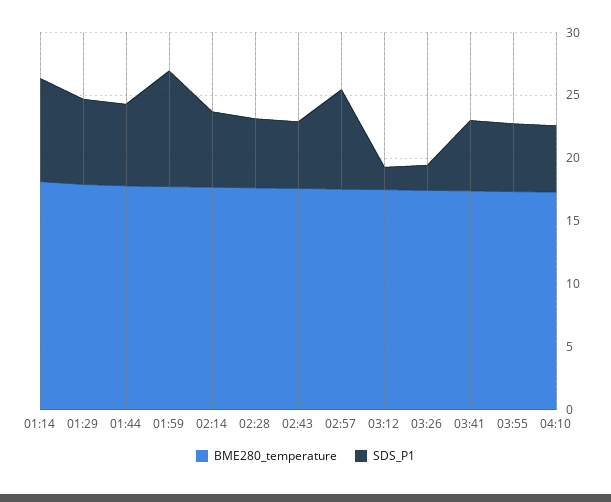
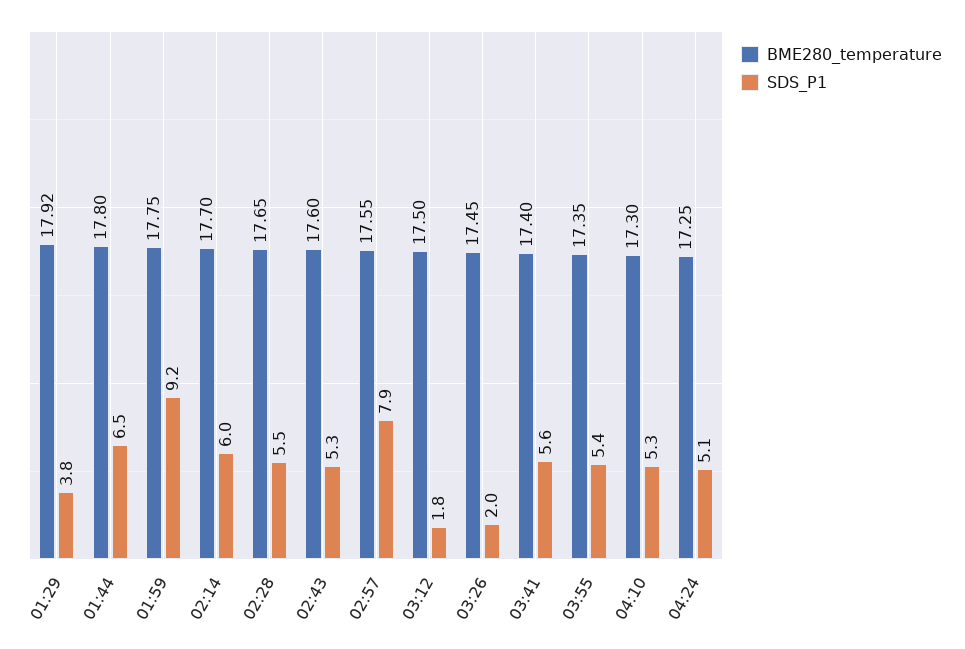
BME280_temperature, 01:14: 18 -> none
SDS_P1, 01:14: 8 -> none
SDS_P1, 01:29: 7 -> 3.8
BME280_temperature, 04:24: none -> 17.25
SDS_P1, 04:24: none -> 5.1

